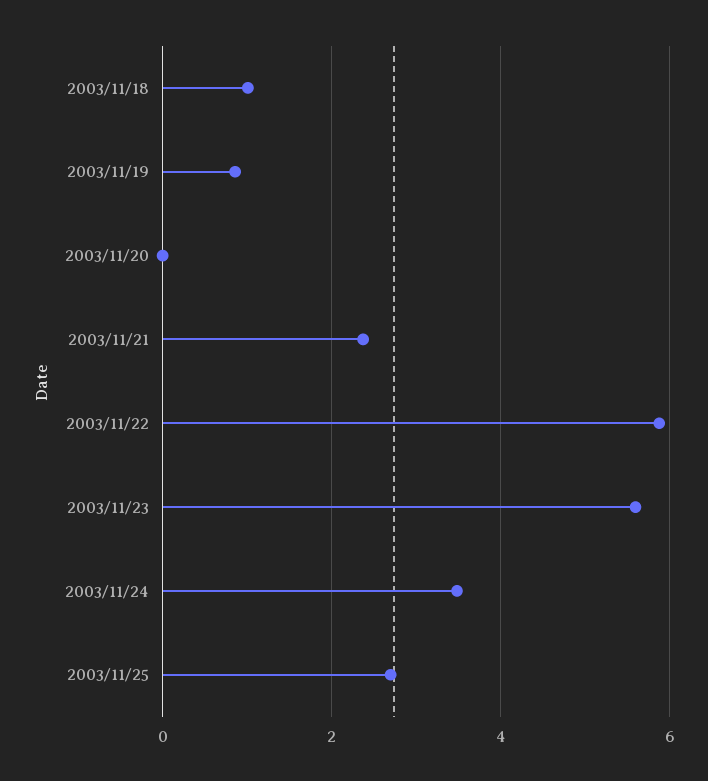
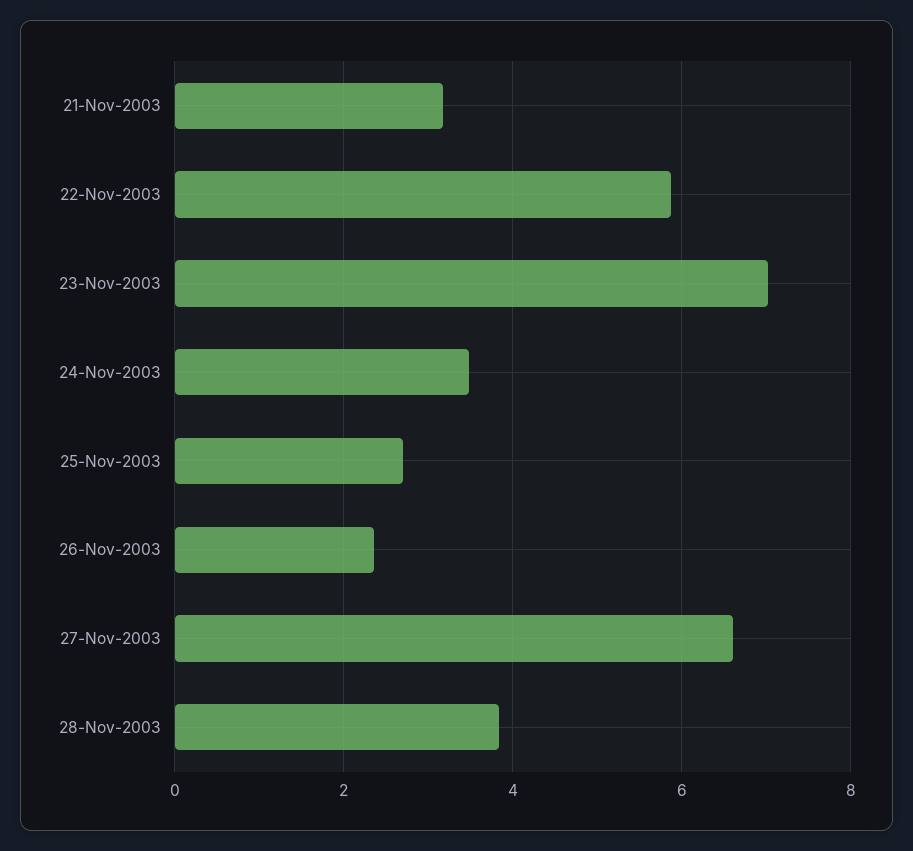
2003/11/18: 1 -> none
2003/11/19: 0.8 -> none
2003/11/20: 0 -> none
2003/11/21: 2.4 -> 3.2
2003/11/23: 5.6 -> 7
26-Nov-2003: none -> 2.4
27-Nov-2003: none -> 6.6
28-Nov-2003: none -> 3.8

